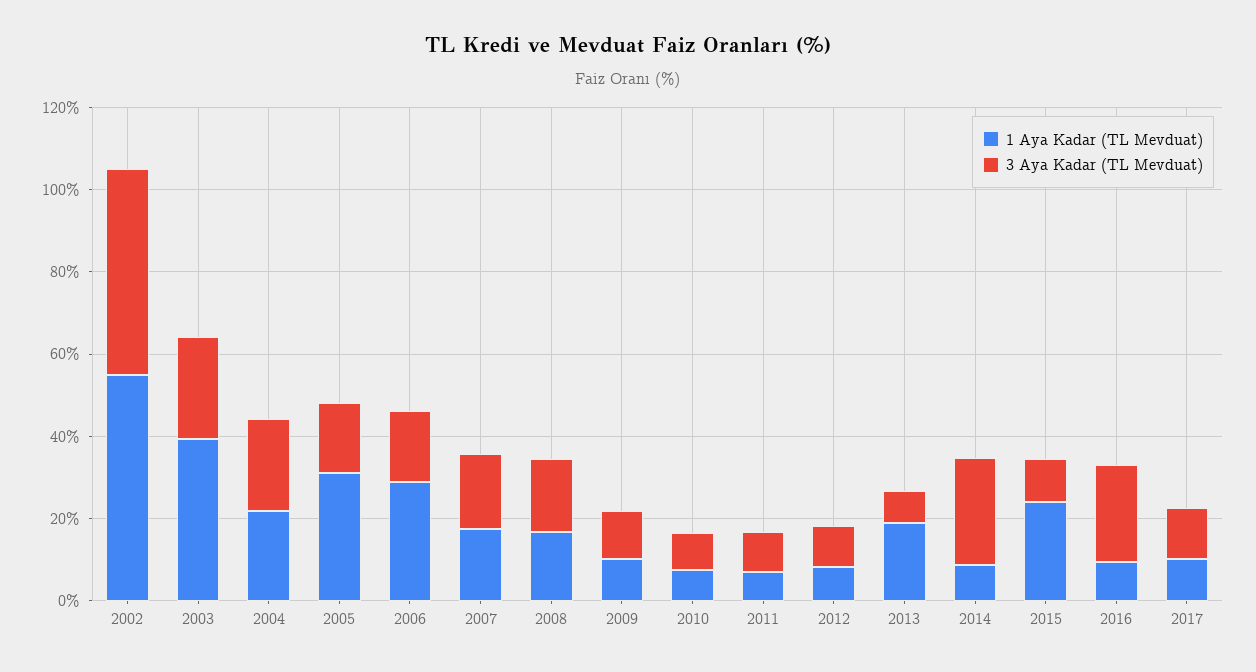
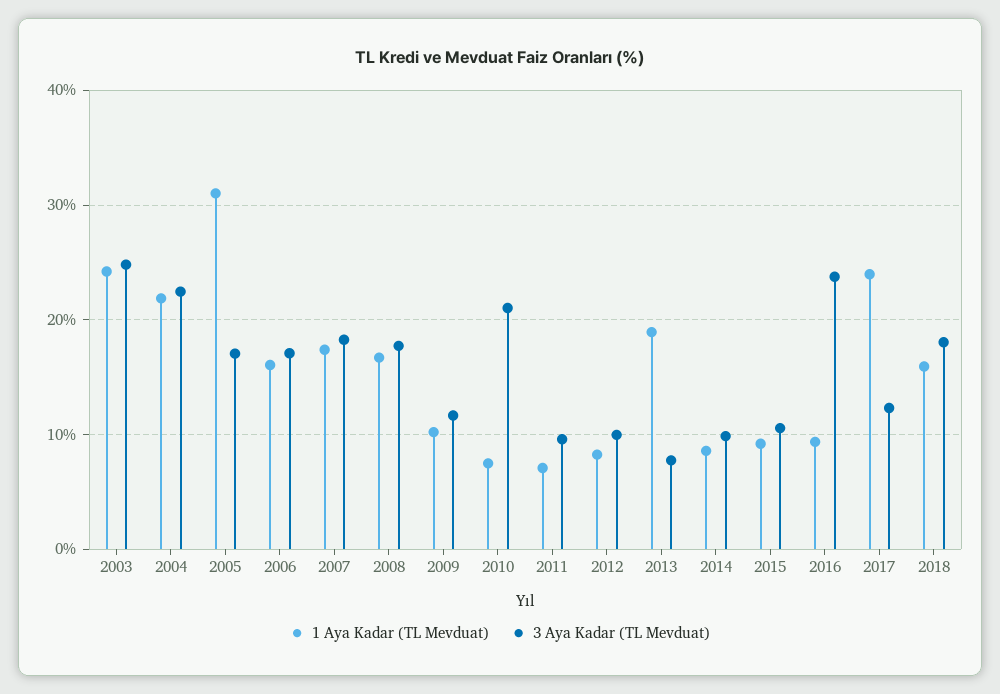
1 Aya Kadar (TL Mevduat), 2002: 55 -> none
3 Aya Kadar (TL Mevduat), 2002: 50 -> none
1 Aya Kadar (TL Mevduat), 2003: 40 -> 24
1 Aya Kadar (TL Mevduat), 2006: 30 -> 16
3 Aya Kadar (TL Mevduat), 2010: 10 -> 21
3 Aya Kadar (TL Mevduat), 2014: 25 -> 10
1 Aya Kadar (TL Mevduat), 2015: 25 -> 9
1 Aya Kadar (TL Mevduat), 2017: 10 -> 24
1 Aya Kadar (TL Mevduat), 2018: none -> 16
3 Aya Kadar (TL Mevduat), 2018: none -> 18

